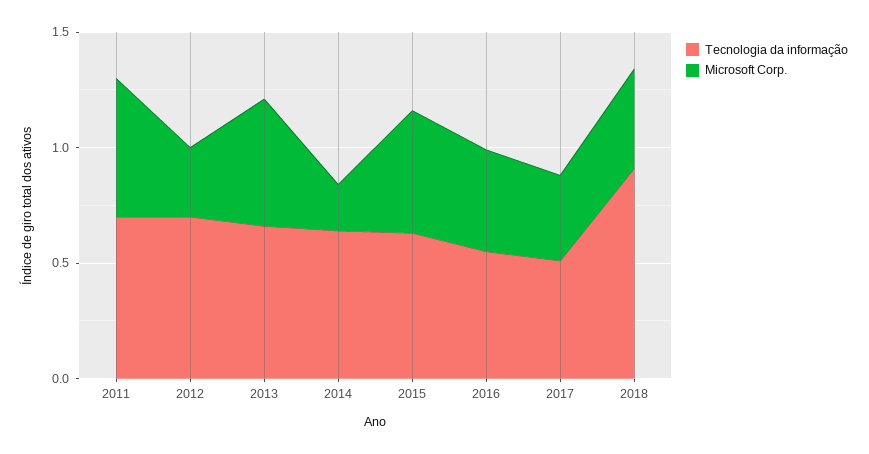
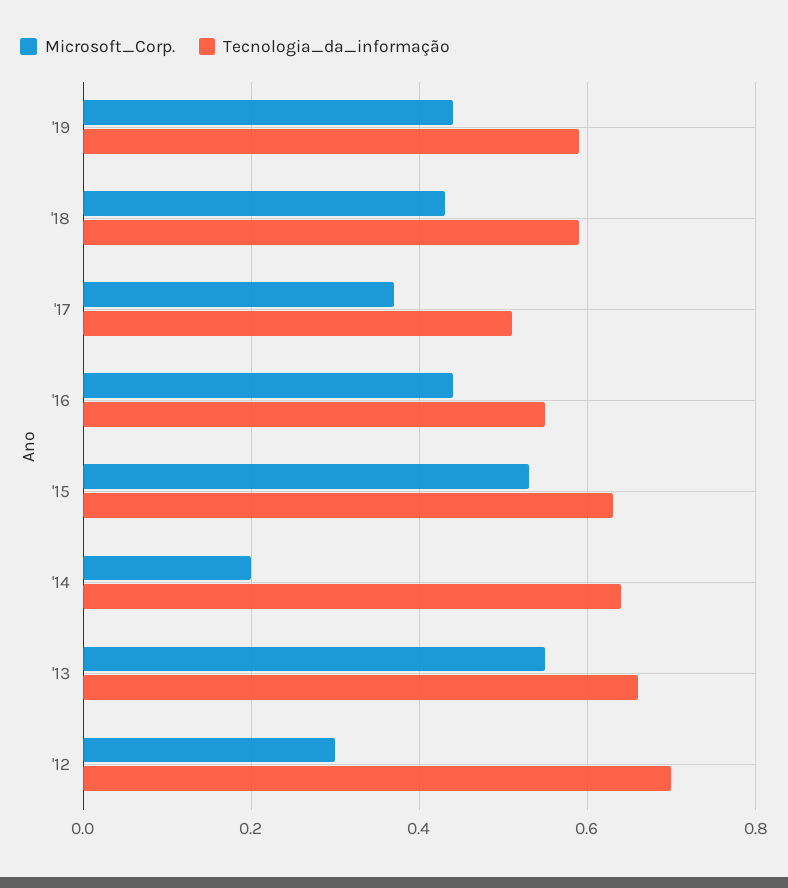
Tecnologia da informação, 2011: 0.7 -> none
Microsoft Corp., 2011: 0.6 -> none
Tecnologia da informação, 2018: 0.9 -> 0.6
Microsoft Corp., '19: none -> 0.45
Tecnologia da informação, '19: none -> 0.6

